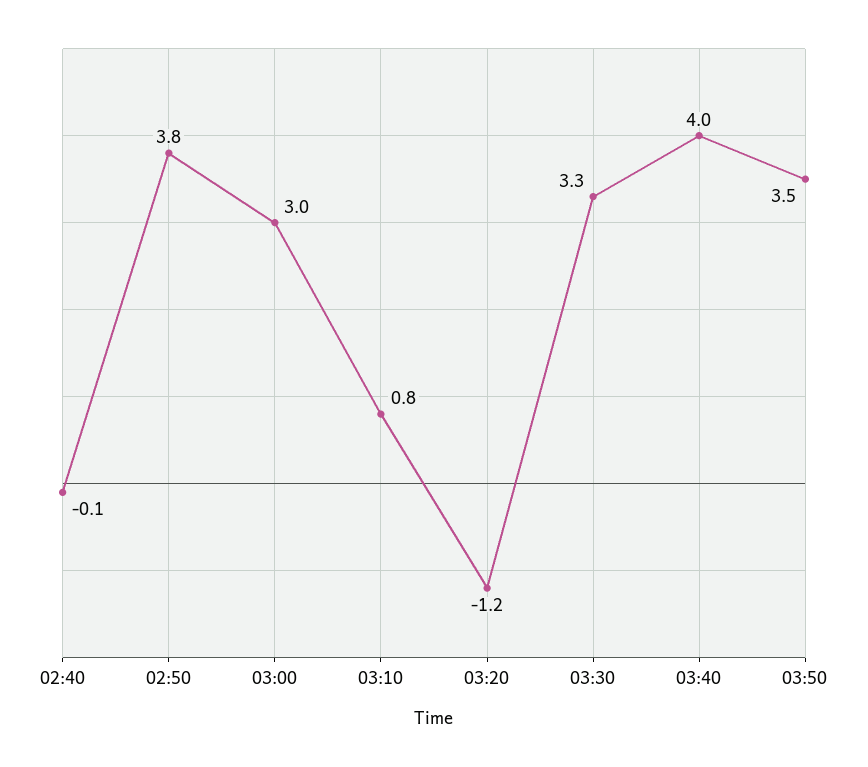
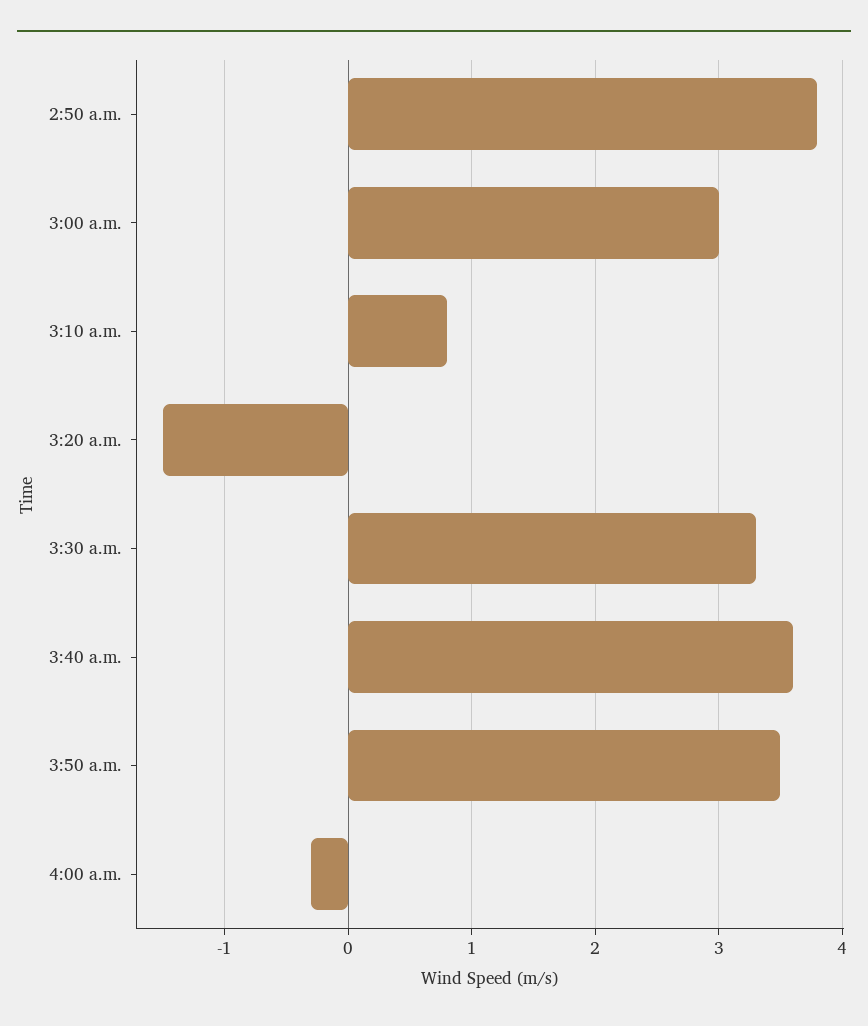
02:40: -0.1 -> none
03:20: -1.2 -> -1.5
03:40: 4 -> 3.6
4:00 a.m.: none -> -0.3

